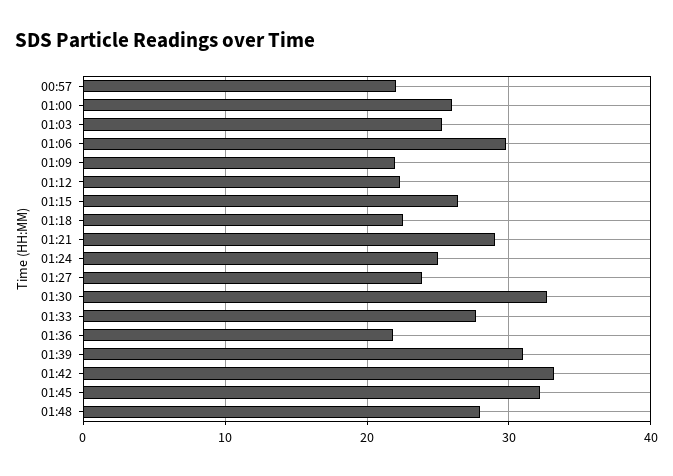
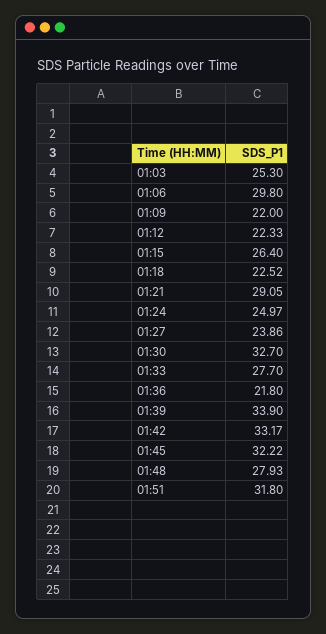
00:57: 22 -> none
01:00: 26 -> none
01:39: 31 -> 33.9
01:51: none -> 31.8

